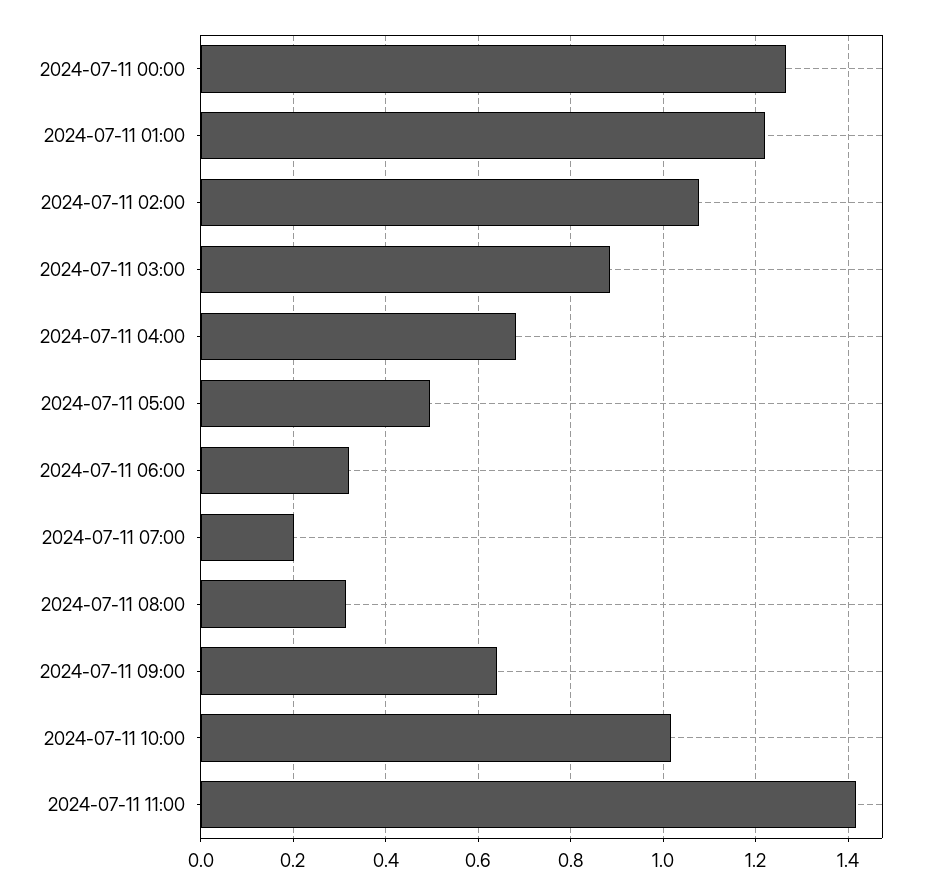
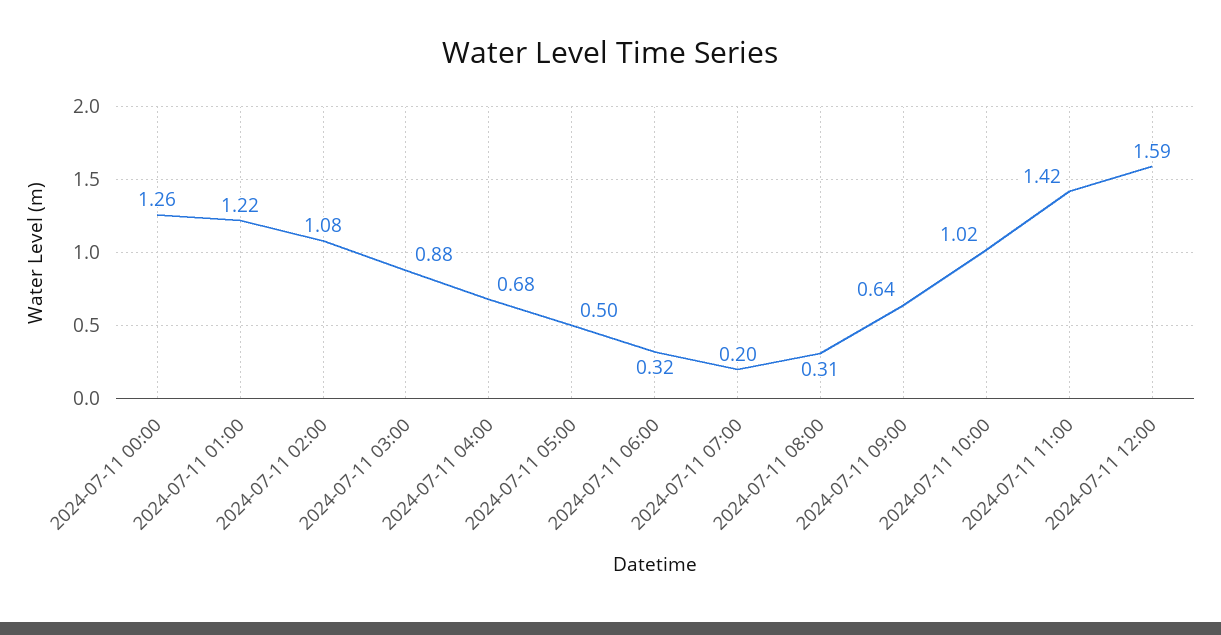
2024-07-11 12:00: none -> 1.59

